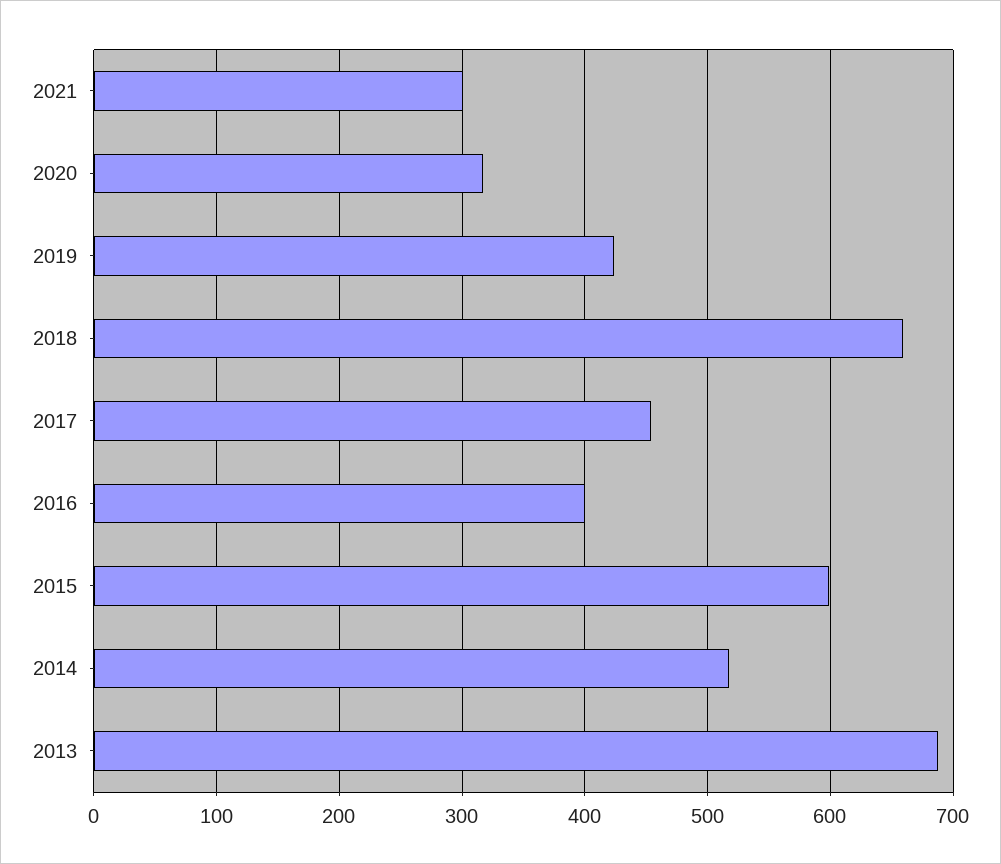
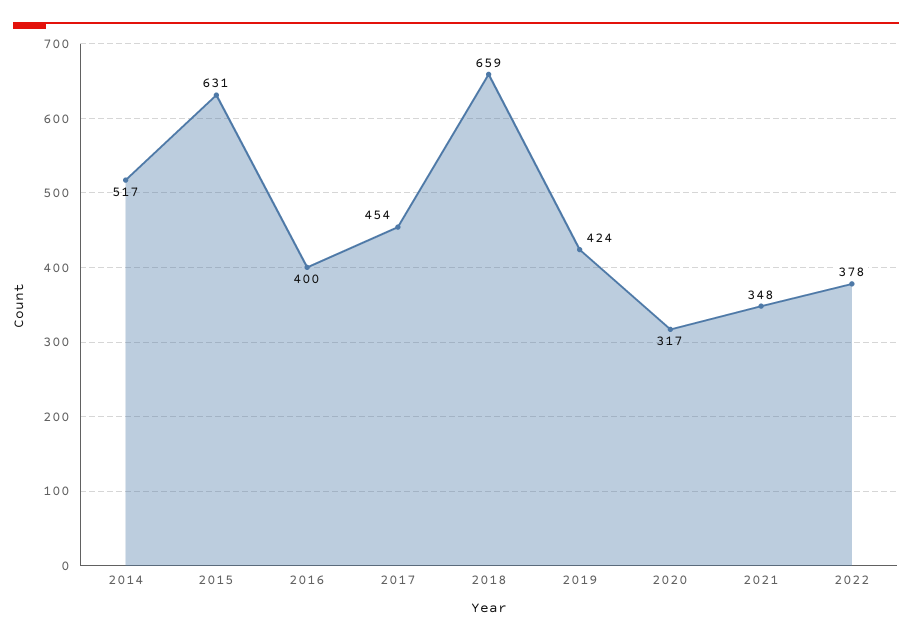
2021: 300 -> 348
2015: 600 -> 631
2013: 690 -> none
2022: none -> 378

